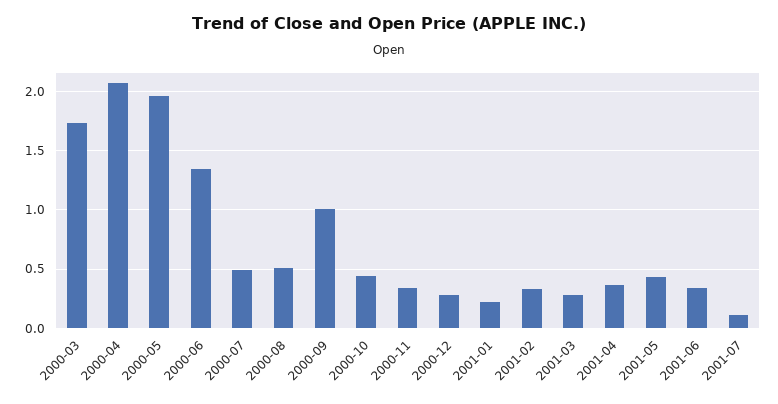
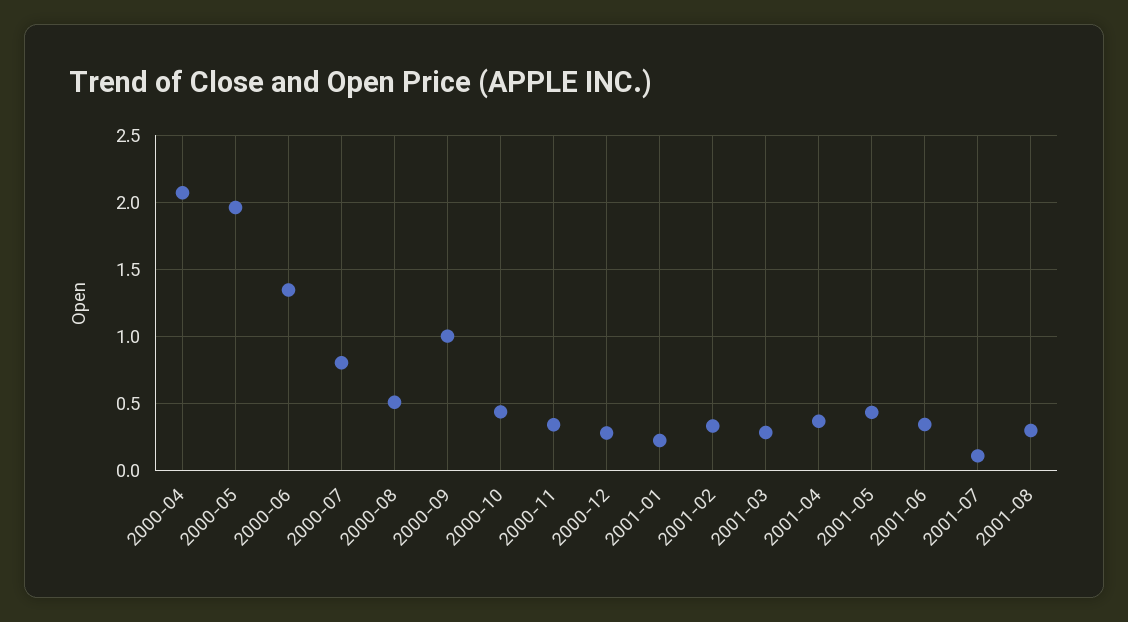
2000-03: 1.7 -> none
2000-07: 0.5 -> 0.8
2001-08: none -> 0.3

